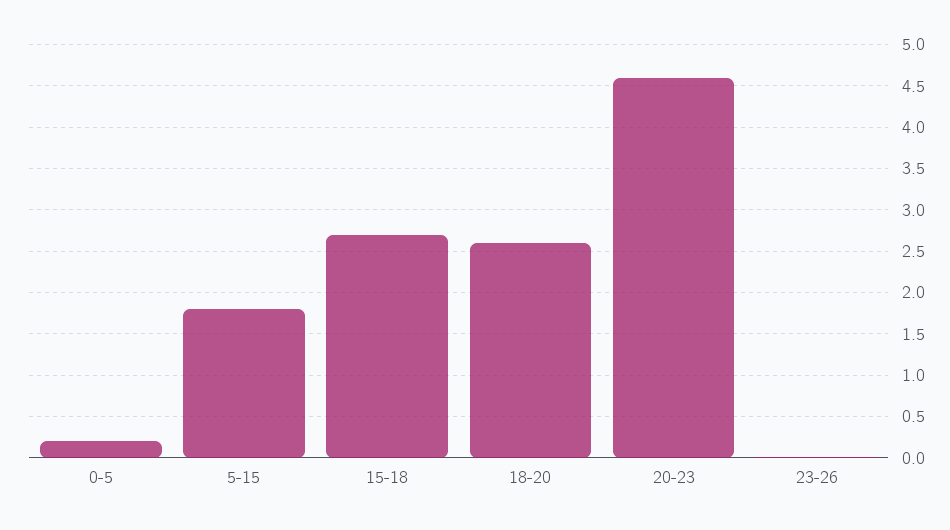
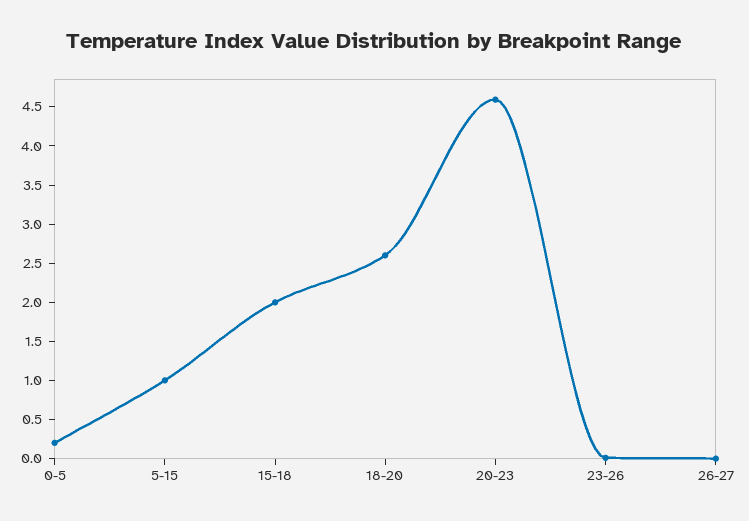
5-15: 1.8 -> 1
15-18: 2.7 -> 2
26-27: none -> 0

